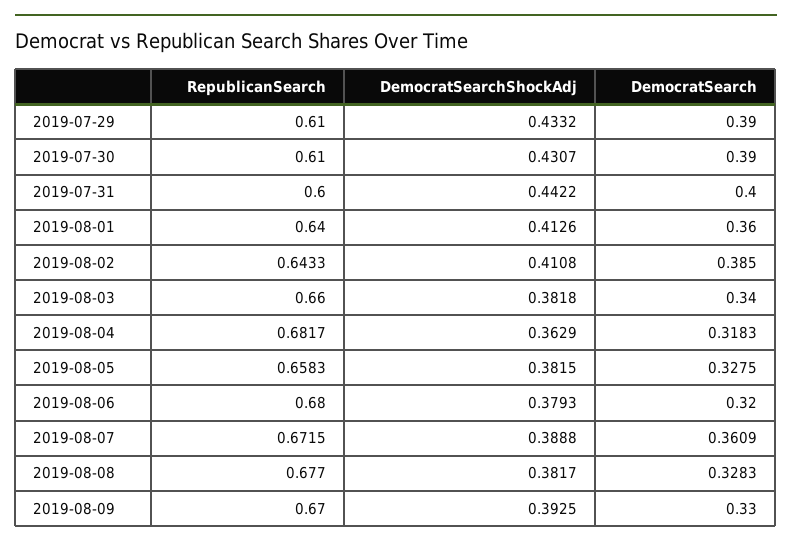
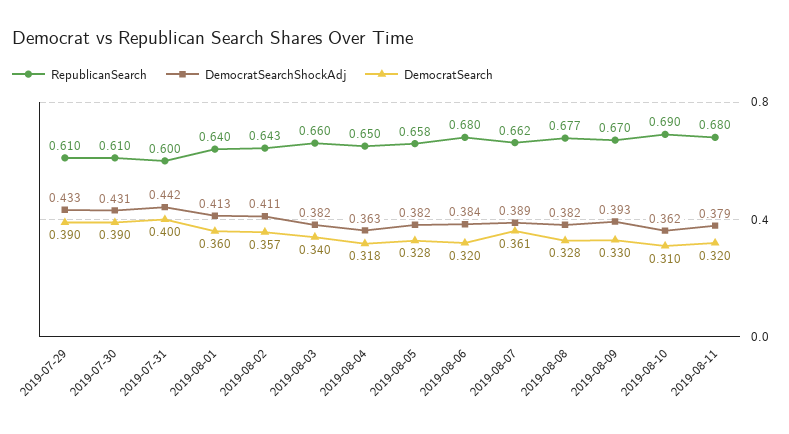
DemocratSearch, 2019-08-02: 0.385 -> 0.357
RepublicanSearch, 2019-08-04: 0.6817 -> 0.65
DemocratSearchShockAdj, 2019-08-06: 0.3793 -> 0.384
RepublicanSearch, 2019-08-07: 0.6715 -> 0.662
RepublicanSearch, 2019-08-10: none -> 0.69
DemocratSearchShockAdj, 2019-08-10: none -> 0.362
DemocratSearch, 2019-08-10: none -> 0.31
RepublicanSearch, 2019-08-11: none -> 0.68
DemocratSearchShockAdj, 2019-08-11: none -> 0.379
DemocratSearch, 2019-08-11: none -> 0.32

